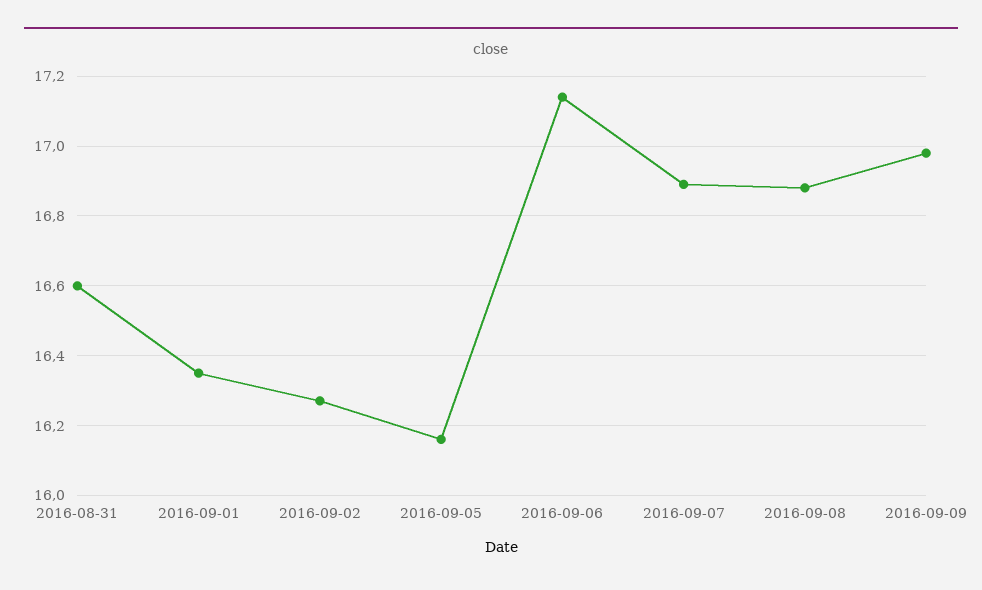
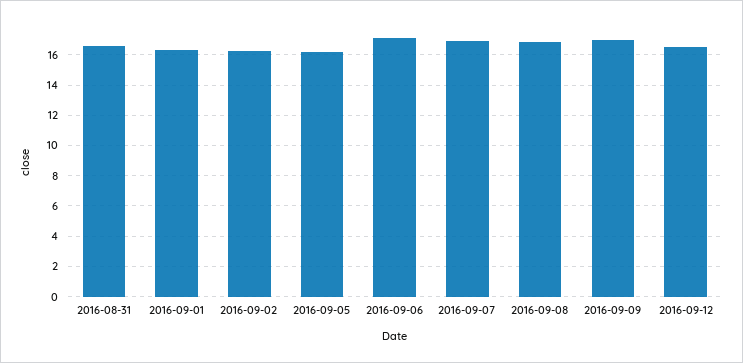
2016-09-12: none -> 16.5

